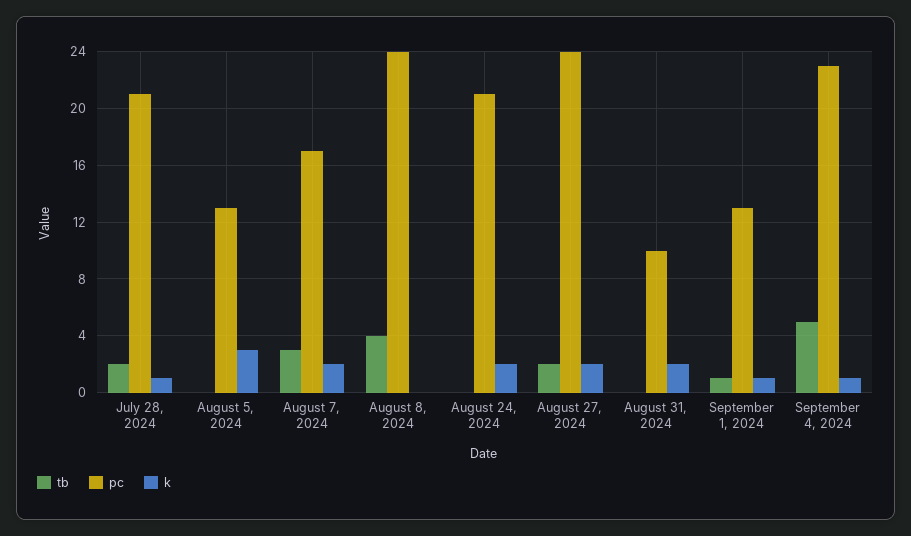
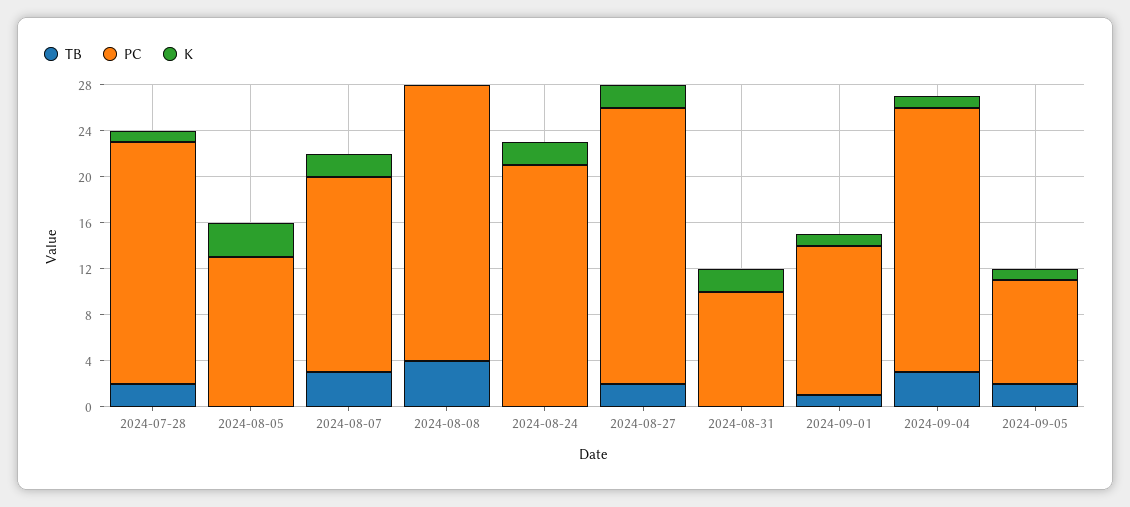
tb, September 4, 2024: 5 -> 3
tb, 2024-09-05: none -> 2
pc, 2024-09-05: none -> 9
k, 2024-09-05: none -> 1

